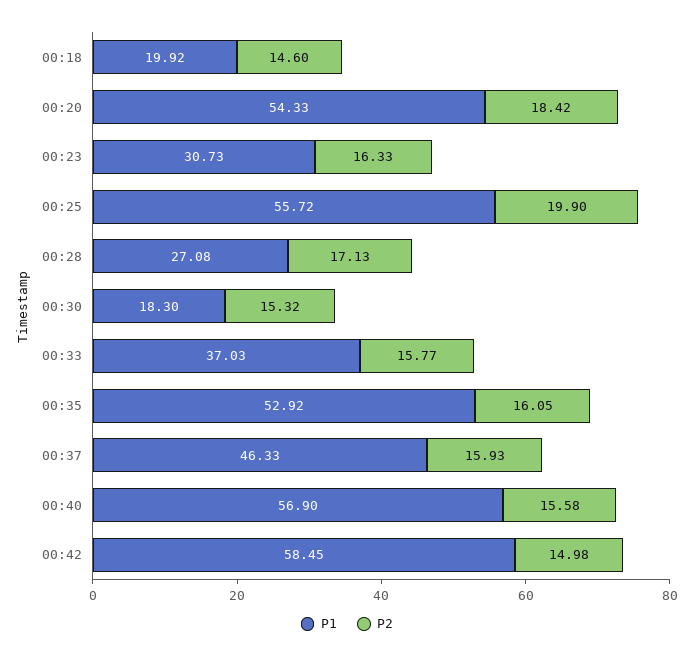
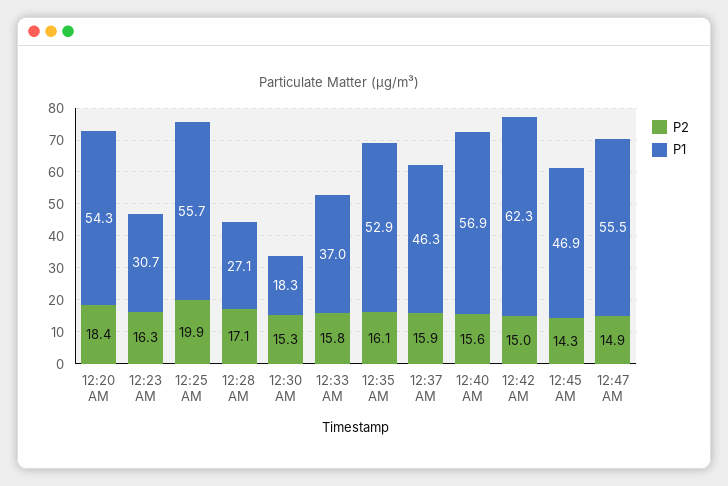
P1, 00:18: 19.92 -> none
P2, 00:18: 14.6 -> none
P1, 00:42: 58.45 -> 62.3
P2, 12:45 AM: none -> 14.3
P1, 12:45 AM: none -> 46.9
P2, 12:47 AM: none -> 14.9
P1, 12:47 AM: none -> 55.5

